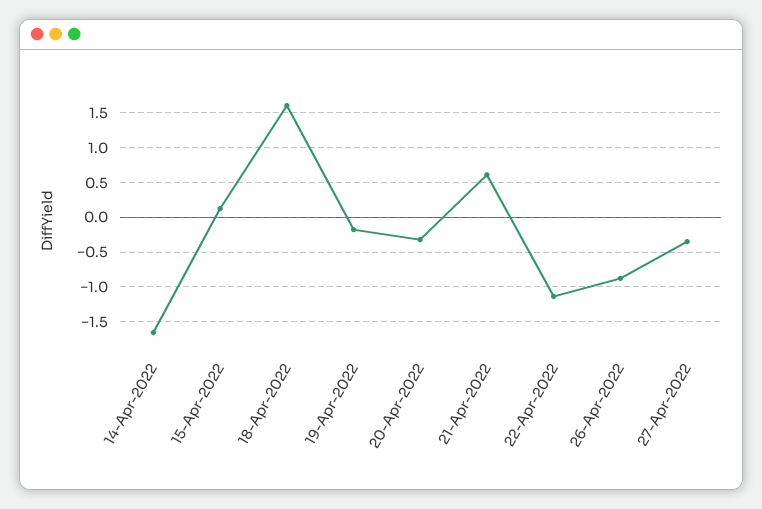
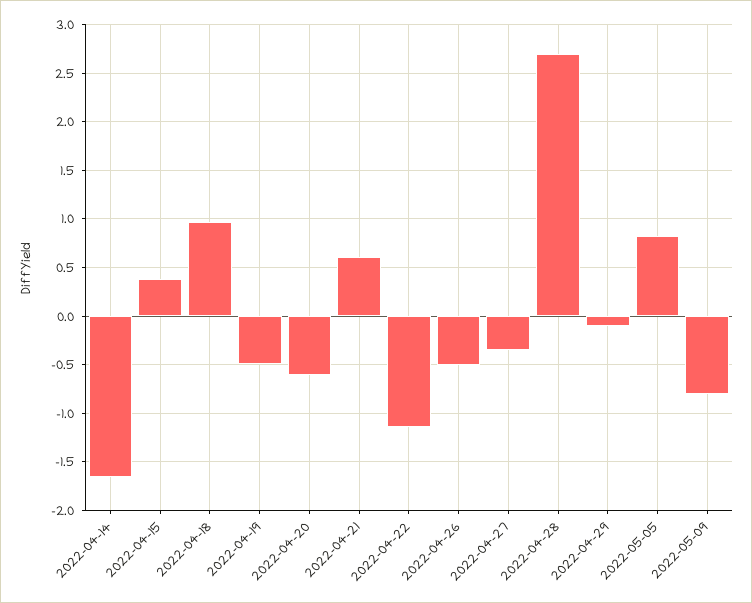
15-Apr-2022: 0.1 -> 0.4
18-Apr-2022: 1.6 -> 1
19-Apr-2022: -0.2 -> -0.5
20-Apr-2022: -0.3 -> -0.6
26-Apr-2022: -0.9 -> -0.5
2022-04-28: none -> 2.7
2022-04-29: none -> -0.1
2022-05-05: none -> 0.8
2022-05-09: none -> -0.8

